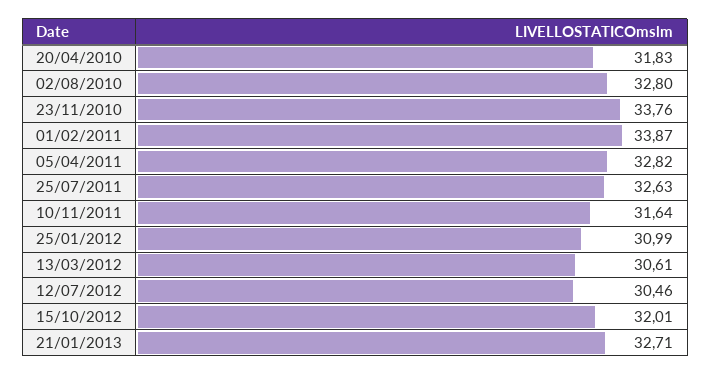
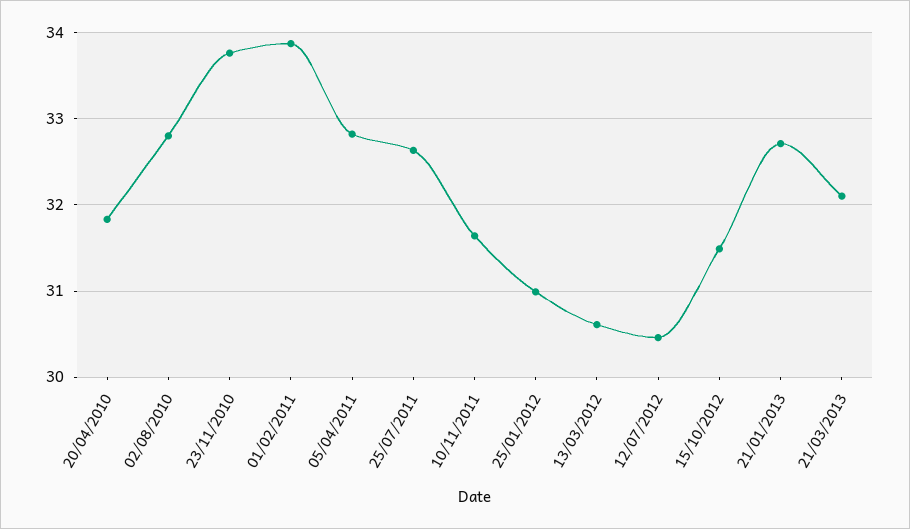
15/10/2012: 32.01 -> 31.5
21/03/2013: none -> 32.1

